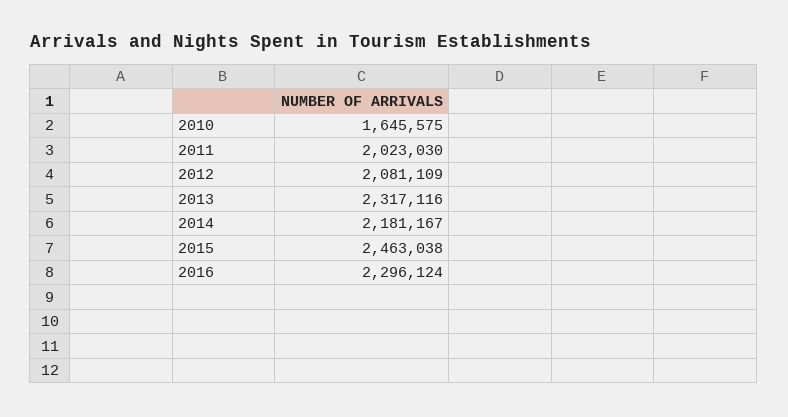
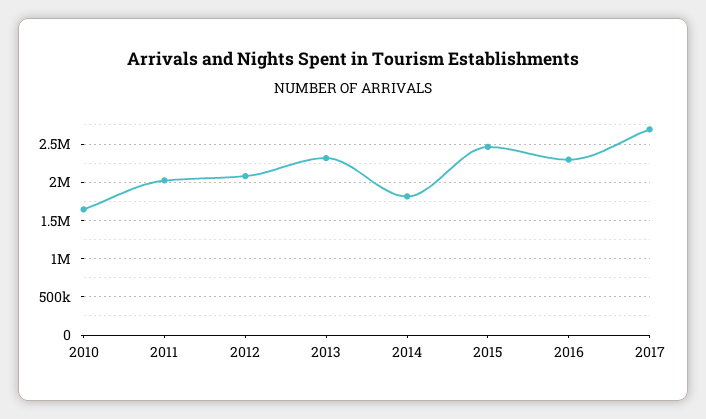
2014: 2181167 -> 1800000
2017: none -> 2700000

